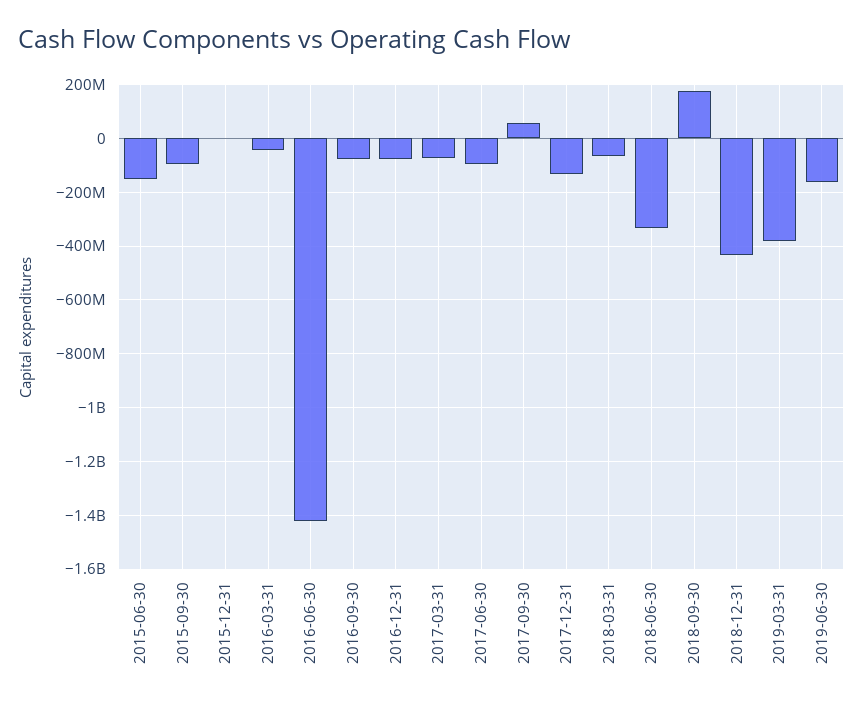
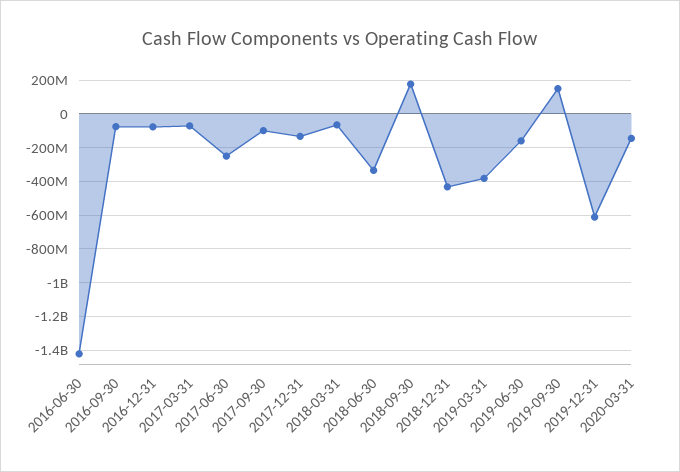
2015-06-30: -150000000 -> none
2015-09-30: -100000000 -> none
2015-12-31: 0 -> none
2016-03-31: -50000000 -> none
2017-06-30: -100000000 -> -250000000
2017-09-30: 50000000 -> -100000000
2019-09-30: none -> 150000000
2019-12-31: none -> -600000000
2020-03-31: none -> -150000000

